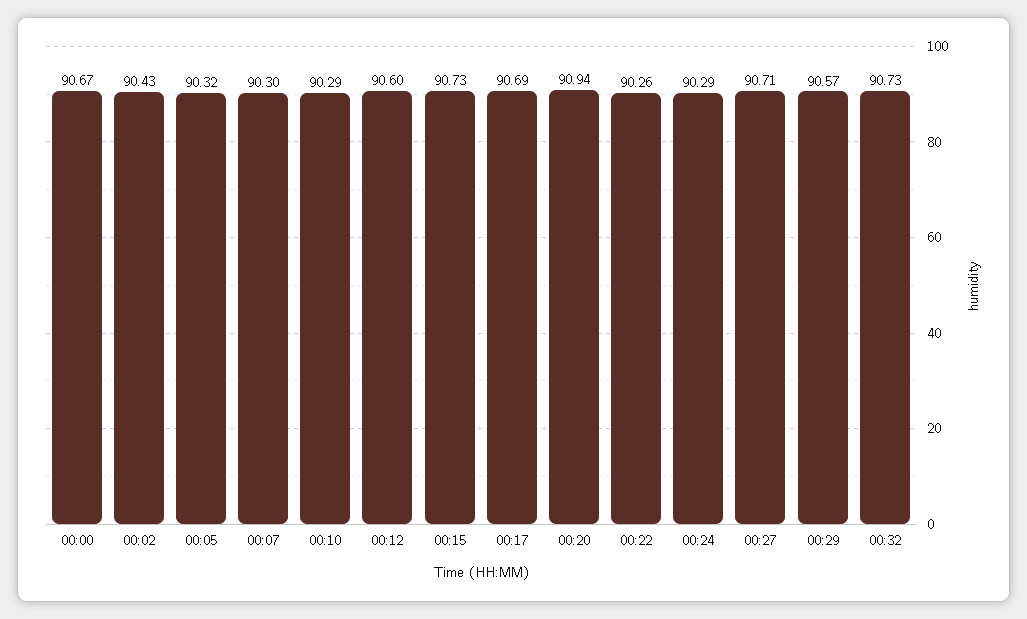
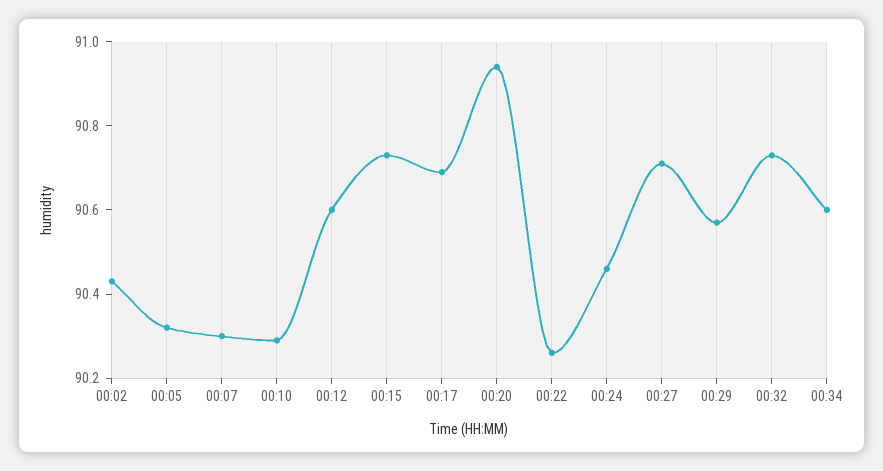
00:00: 90.67 -> none
00:24: 90.29 -> 90.45
00:34: none -> 90.6

